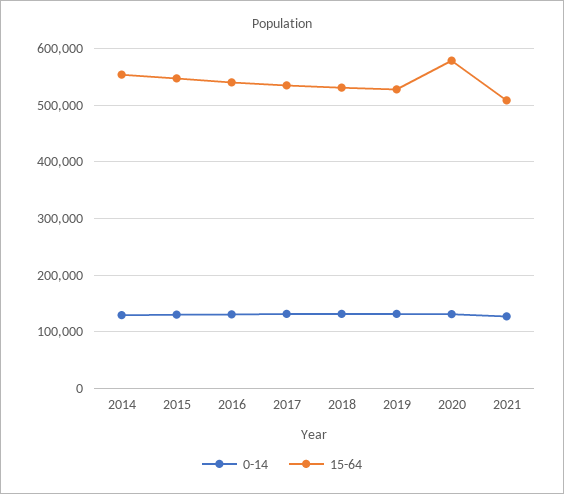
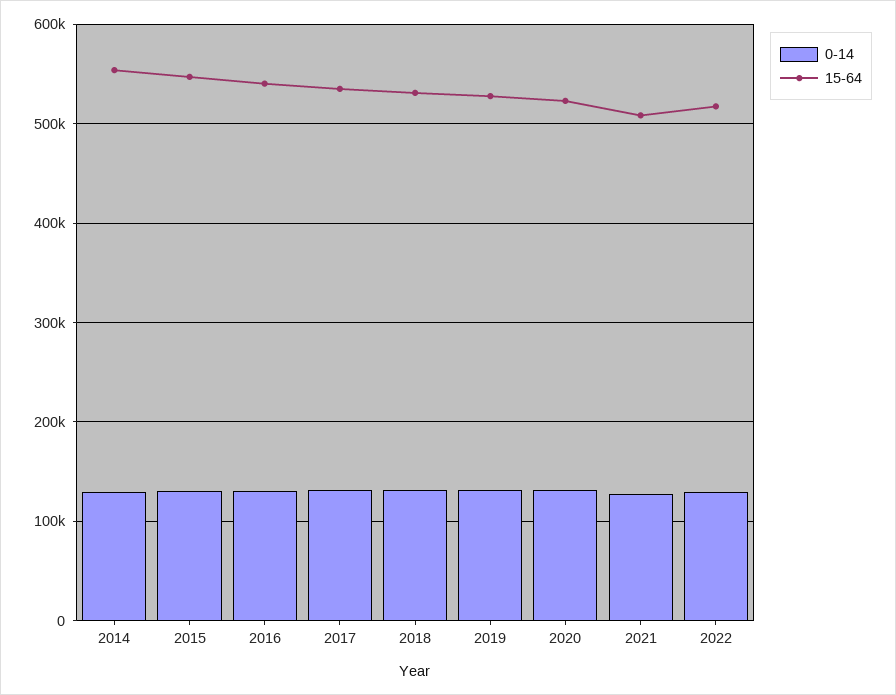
15-64, 2020: 580000 -> 520000
0-14, 2022: none -> 130000
15-64, 2022: none -> 520000

